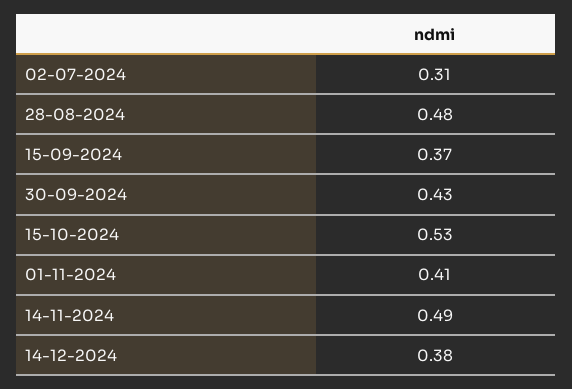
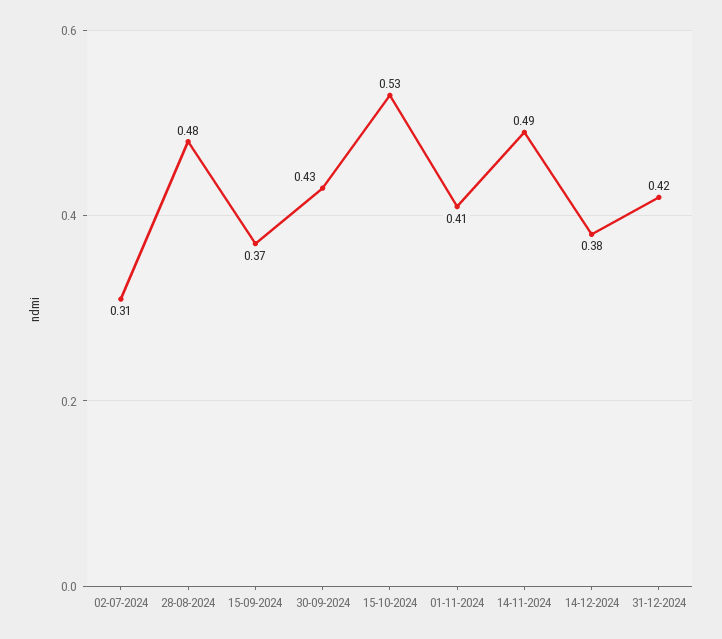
31-12-2024: none -> 0.42

